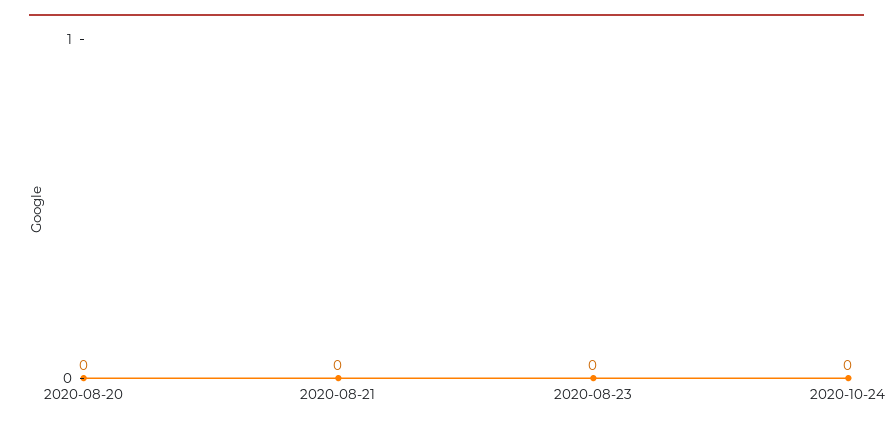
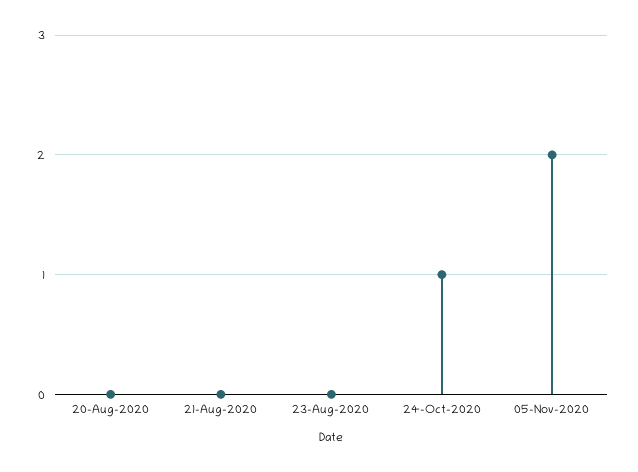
2020-10-24: 0 -> 1
05-Nov-2020: none -> 2

